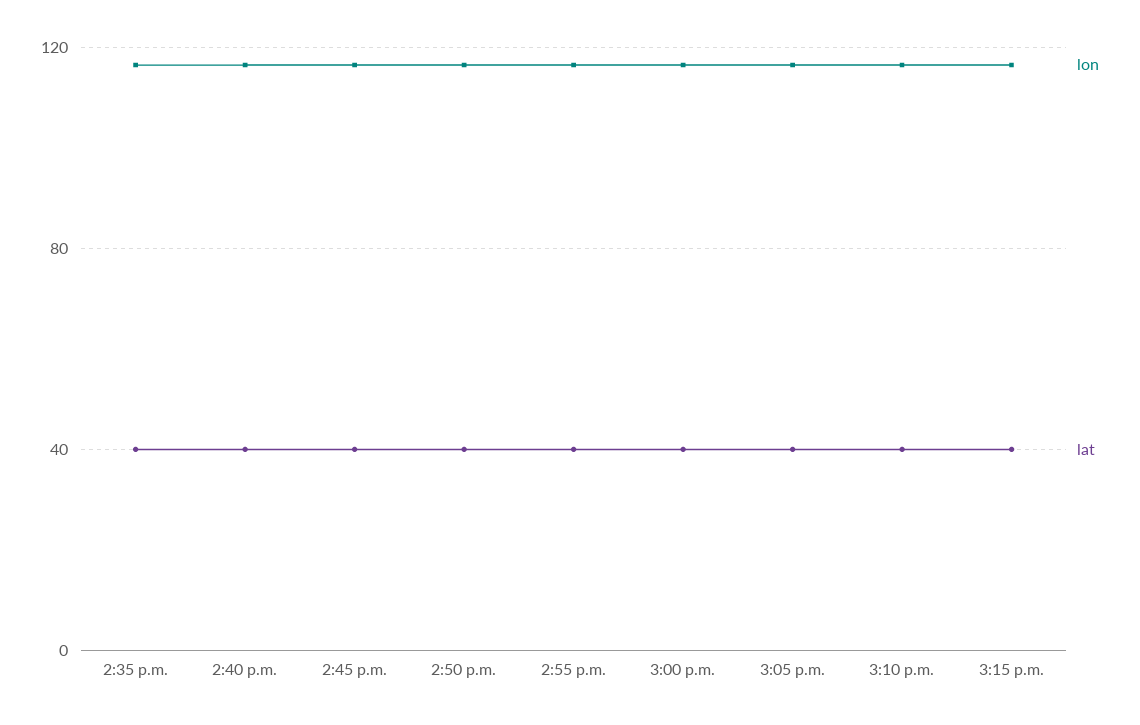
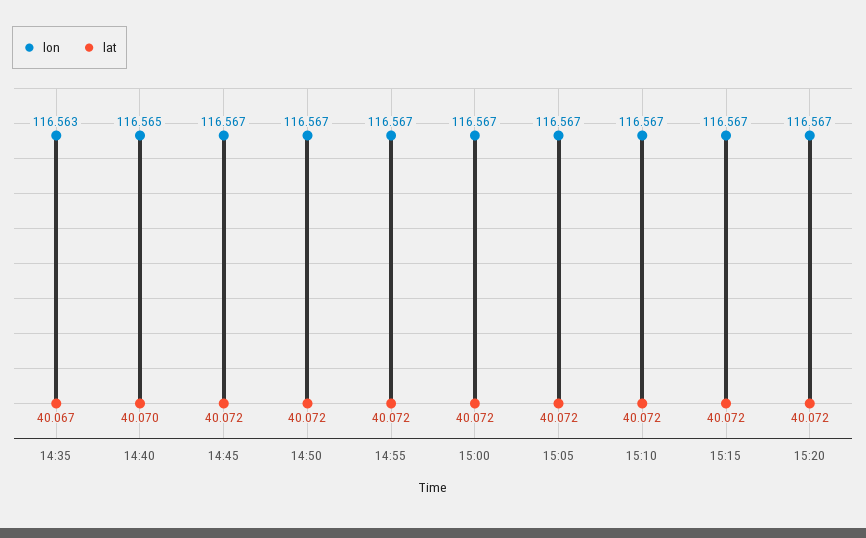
lon, 15:20: none -> 116.567
lat, 15:20: none -> 40.072

